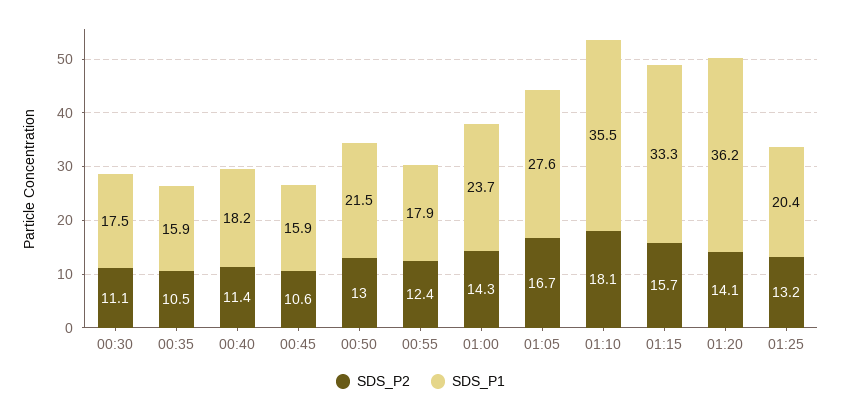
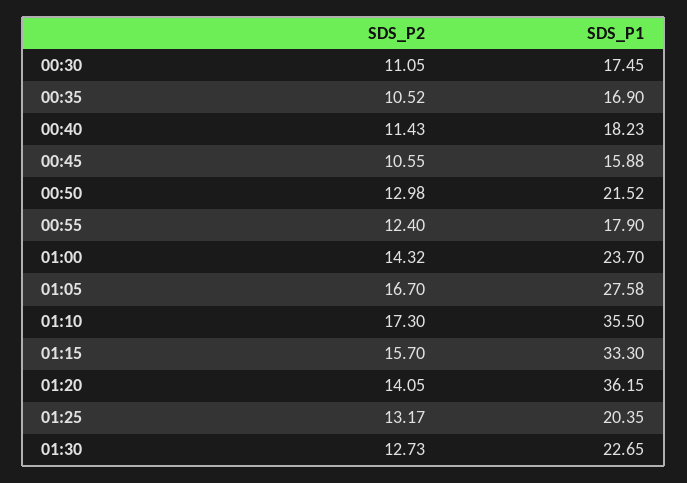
SDS_P1, 00:35: 15.9 -> 16.9
SDS_P2, 01:10: 18.1 -> 17.3
SDS_P2, 01:30: none -> 12.73
SDS_P1, 01:30: none -> 22.65

